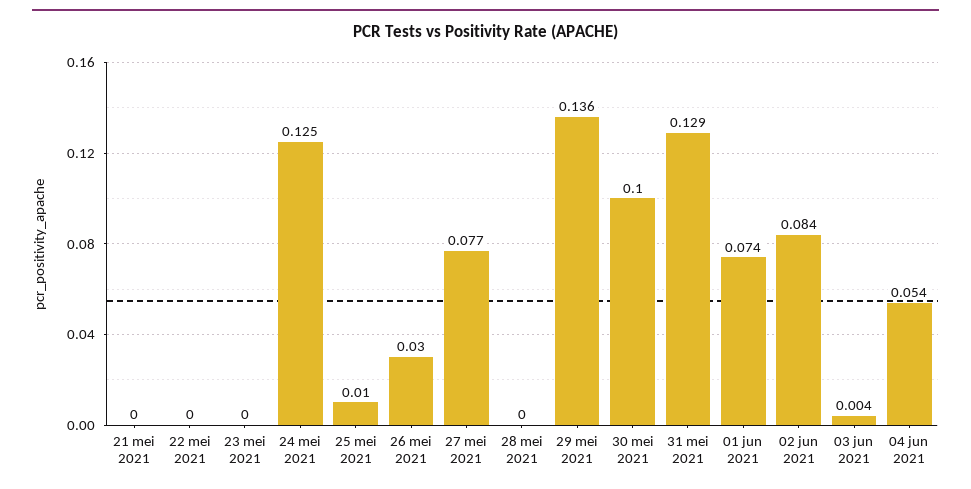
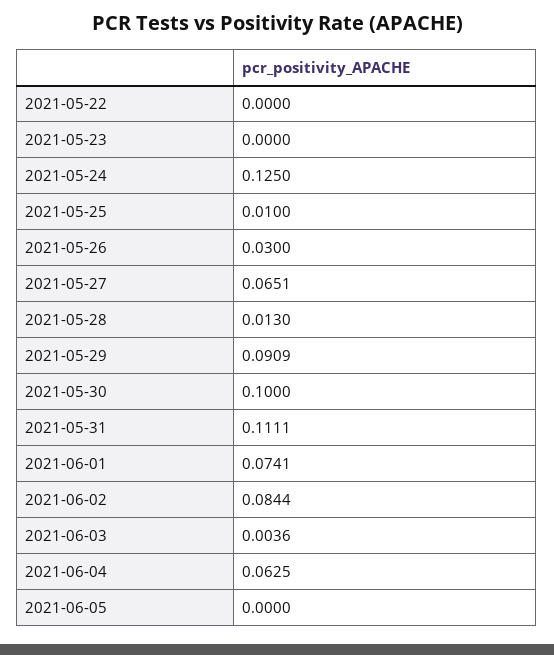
21 mei 2021: 0 -> none
27 mei 2021: 0.077 -> 0.0651
28 mei 2021: 0 -> 0.013
29 mei 2021: 0.136 -> 0.0909
31 mei 2021: 0.129 -> 0.1111
04 jun 2021: 0.054 -> 0.0625
2021-06-05: none -> 0

